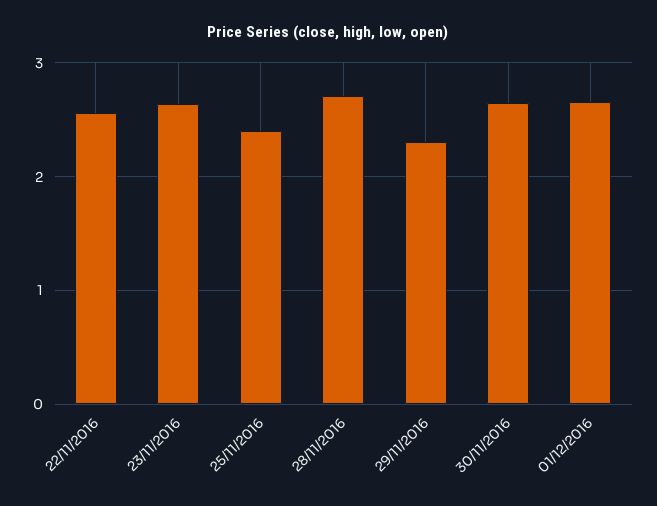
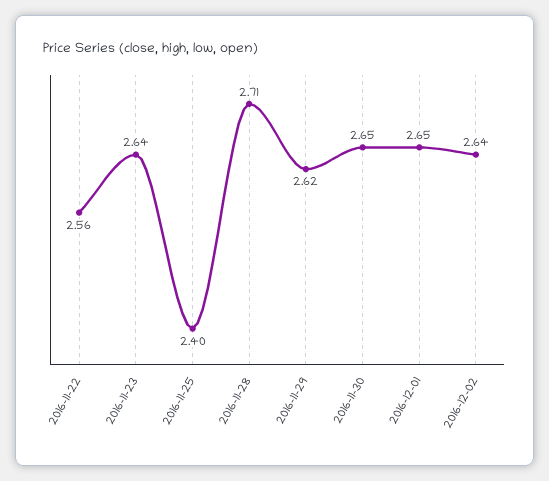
29/11/2016: 2.3 -> 2.62
2016-12-02: none -> 2.64

